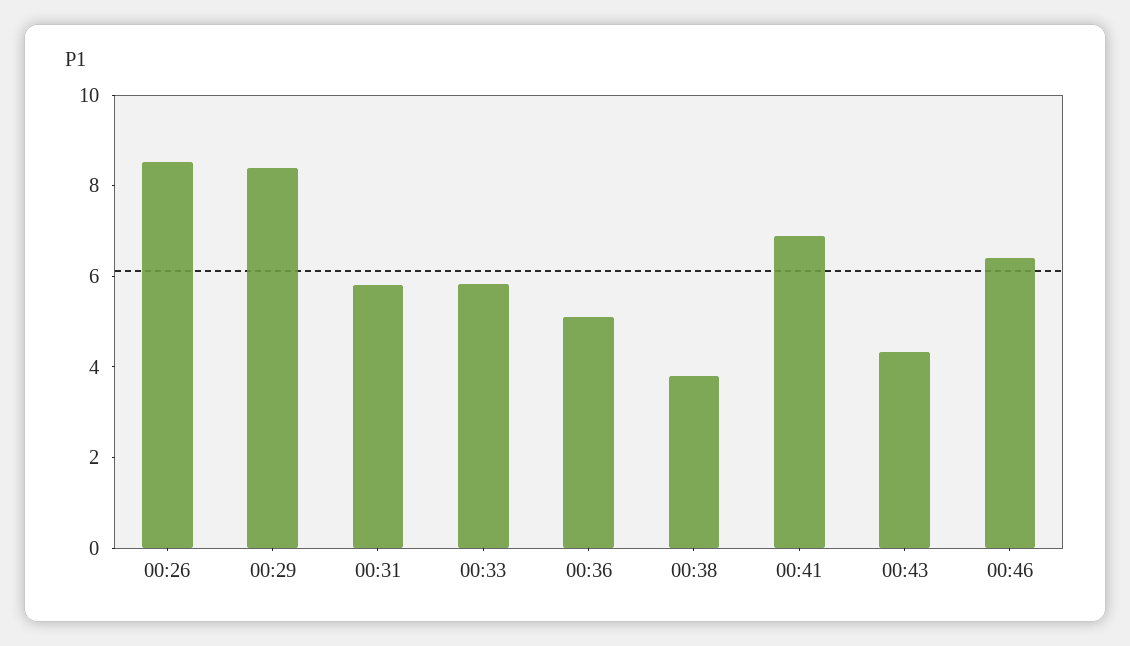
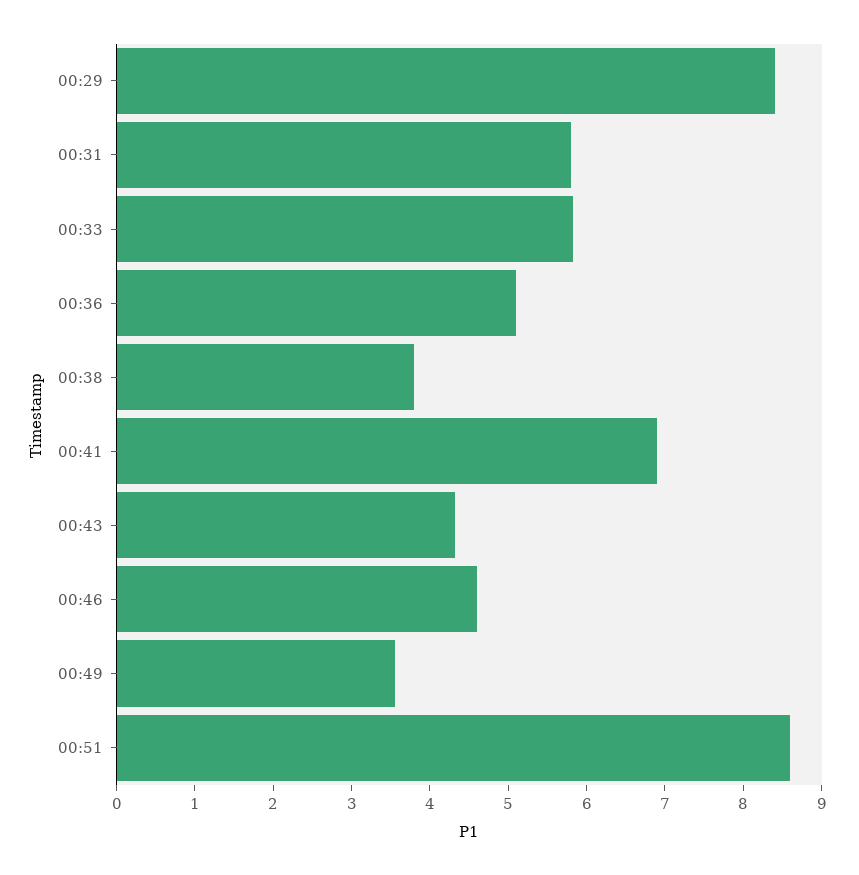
00:26: 8.5 -> none
00:46: 6.5 -> 4.6
00:49: none -> 3.6
00:51: none -> 8.6

